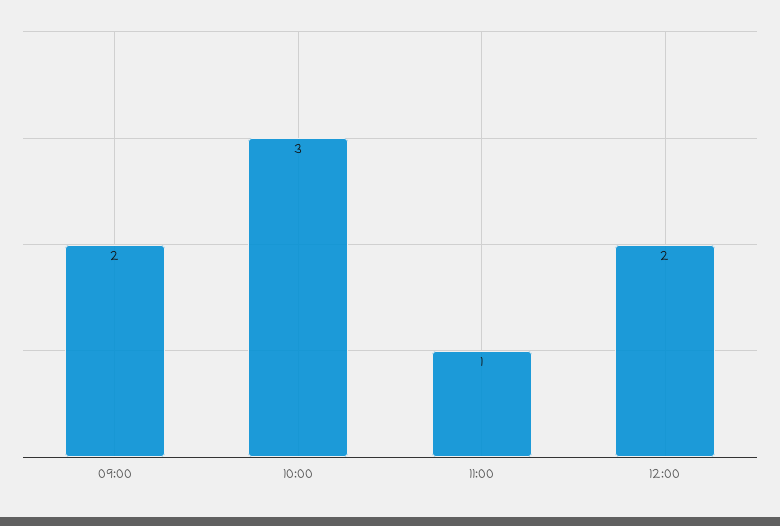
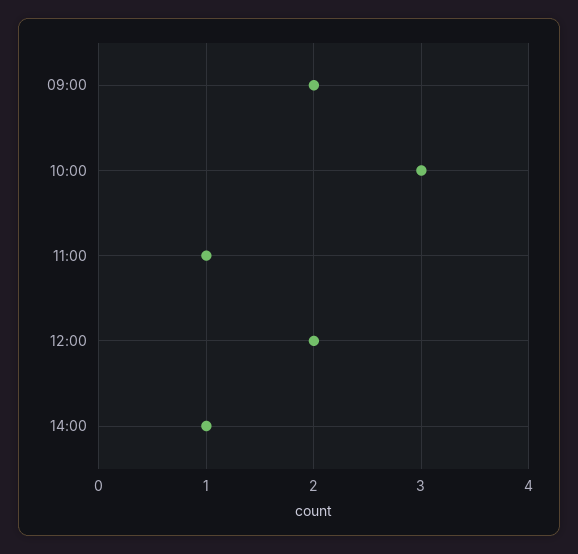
14:00: none -> 1

